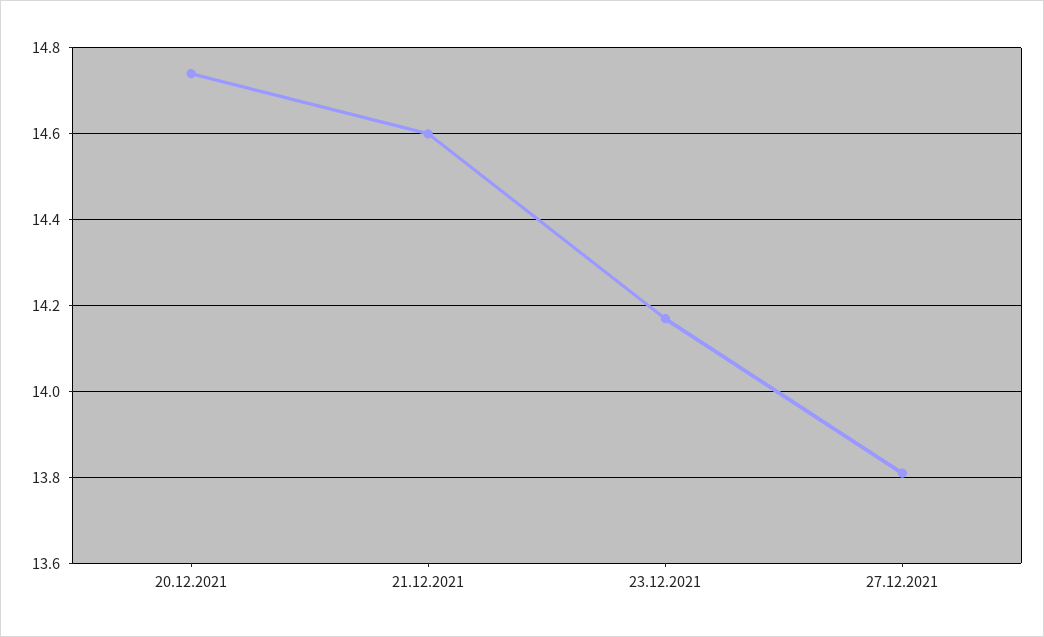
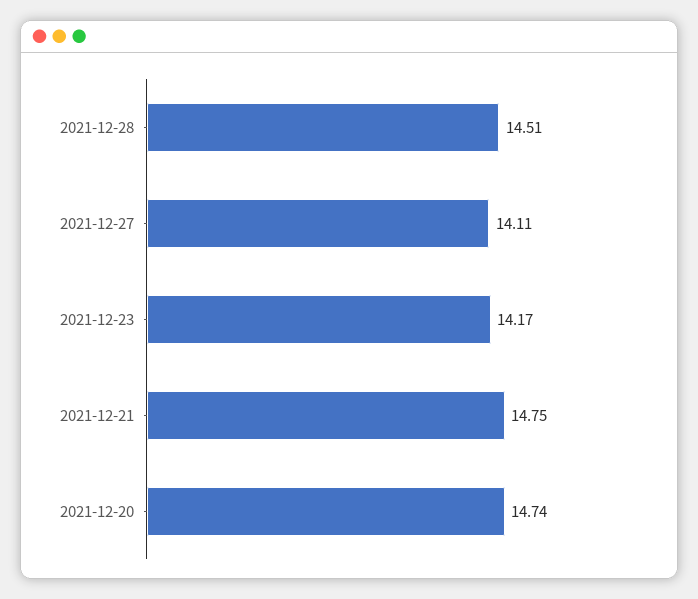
21.12.2021: 14.6 -> 14.75
27.12.2021: 13.8 -> 14.11
2021-12-28: none -> 14.51

